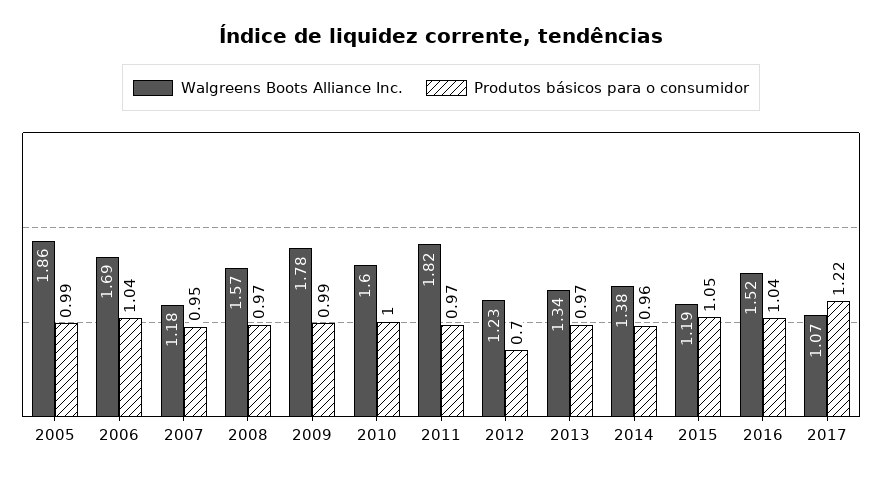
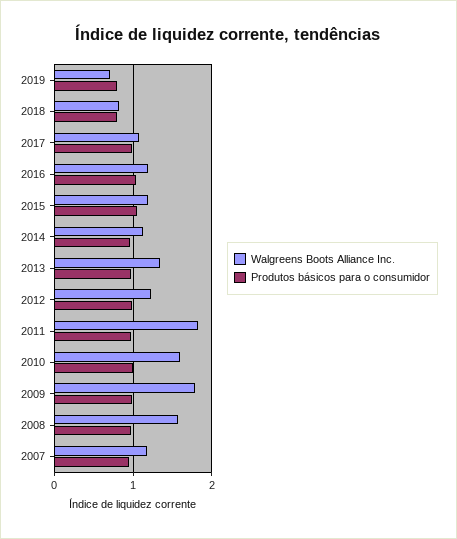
Walgreens Boots Alliance Inc., 2005: 1.86 -> none
Produtos básicos para o consumidor, 2005: 0.99 -> none
Walgreens Boots Alliance Inc., 2006: 1.69 -> none
Produtos básicos para o consumidor, 2006: 1.04 -> none
Produtos básicos para o consumidor, 2012: 0.7 -> 1
Walgreens Boots Alliance Inc., 2014: 1.38 -> 1.1
Walgreens Boots Alliance Inc., 2016: 1.52 -> 1.2
Produtos básicos para o consumidor, 2017: 1.22 -> 1
Walgreens Boots Alliance Inc., 2019: none -> 0.7
Produtos básicos para o consumidor, 2019: none -> 0.8
Walgreens Boots Alliance Inc., 2018: none -> 0.8
Produtos básicos para o consumidor, 2018: none -> 0.8

